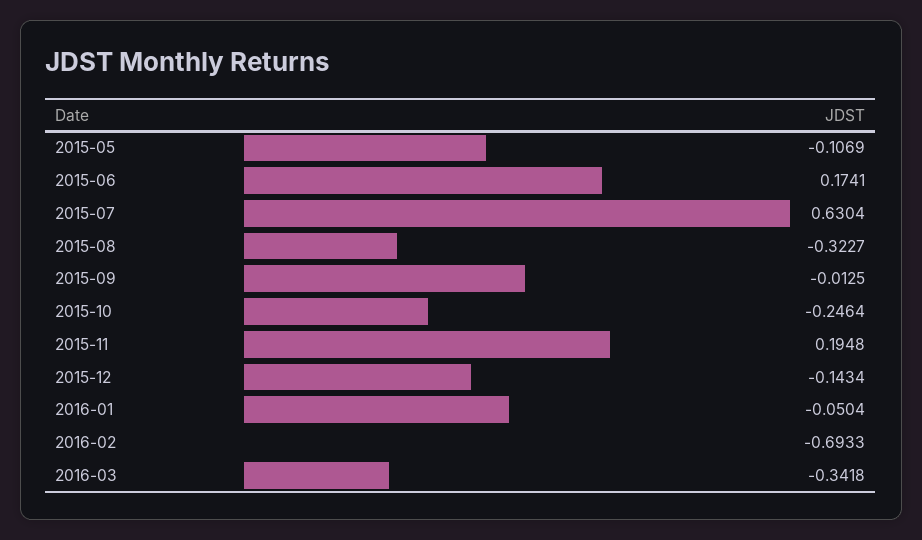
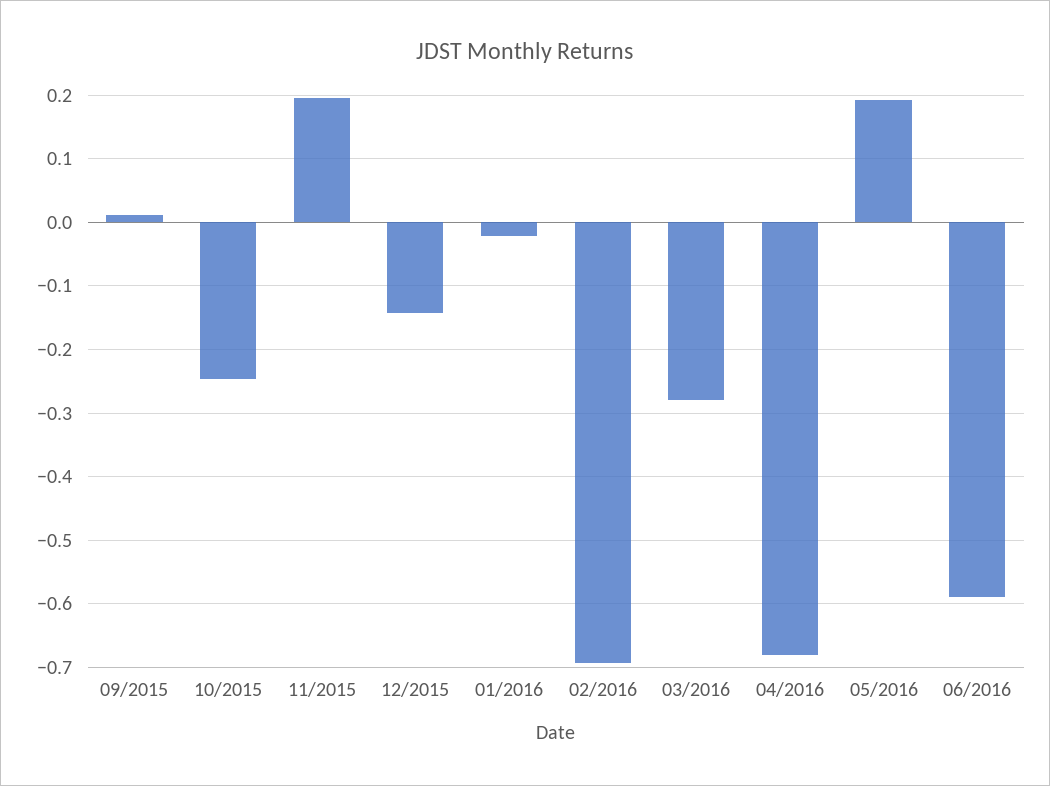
2015-05: -0.1069 -> none
2015-06: 0.1741 -> none
2015-07: 0.6304 -> none
2015-08: -0.3227 -> none
2015-09: -0.0125 -> 0.01
2016-01: -0.0504 -> -0.02
2016-03: -0.3418 -> -0.28
04/2016: none -> -0.68
05/2016: none -> 0.19
06/2016: none -> -0.59

